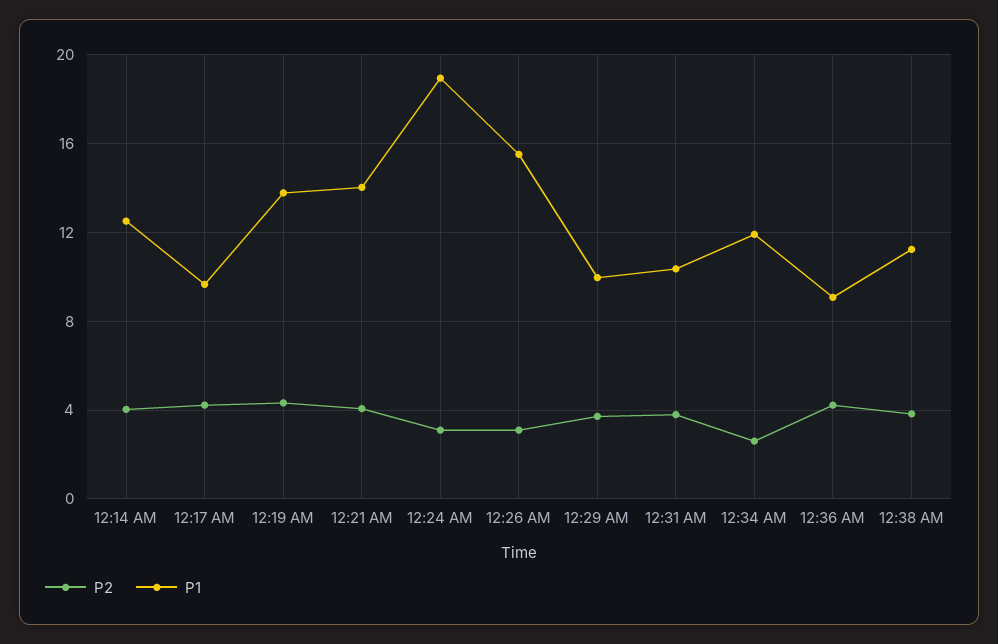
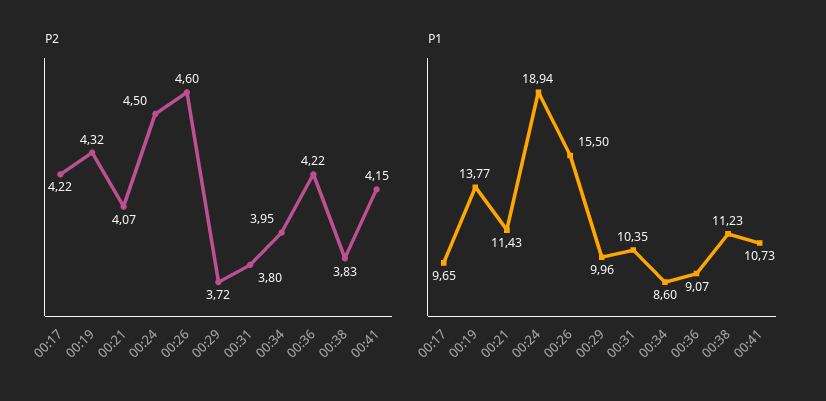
P2, 12:14 AM: 4 -> none
P1, 12:14 AM: 12.5 -> none
P1, 12:21 AM: 14 -> 11.43
P2, 12:24 AM: 3 -> 4.5
P2, 12:26 AM: 3 -> 4.6
P2, 12:34 AM: 2.5 -> 3.95
P1, 12:34 AM: 12 -> 8.6
P2, 00:41: none -> 4.15
P1, 00:41: none -> 10.73

